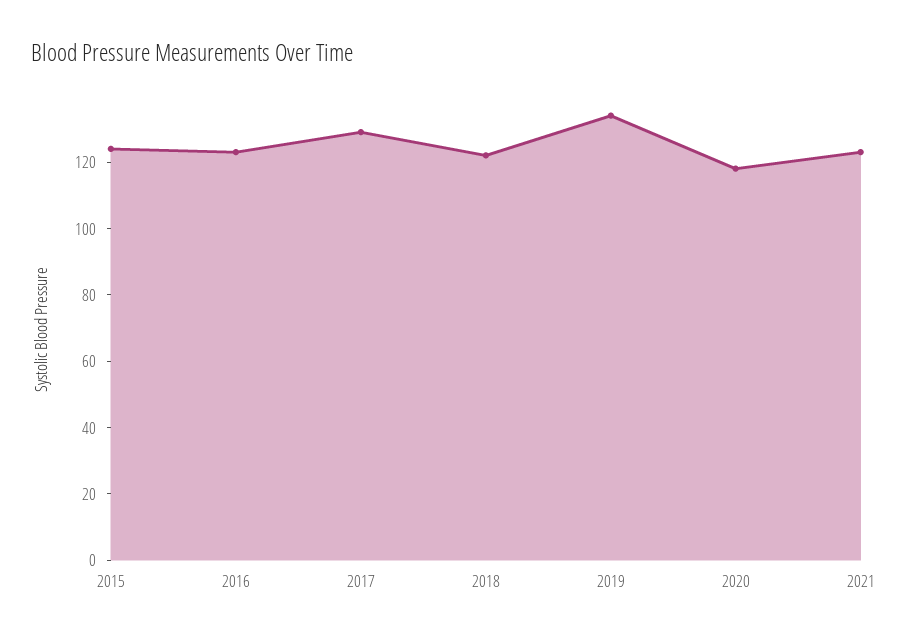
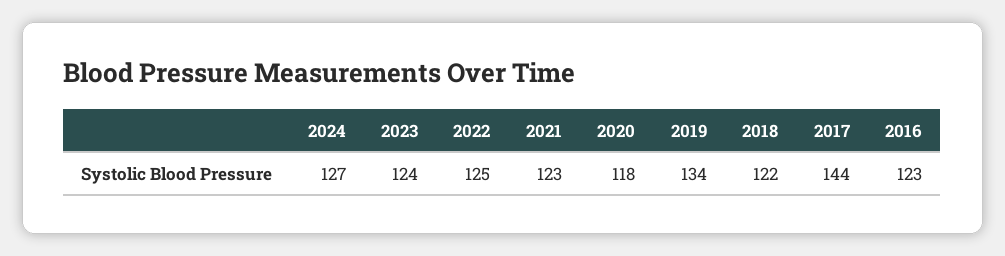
2015: 125 -> none
2017: 130 -> 144
2024: none -> 127
2023: none -> 124
2022: none -> 125

